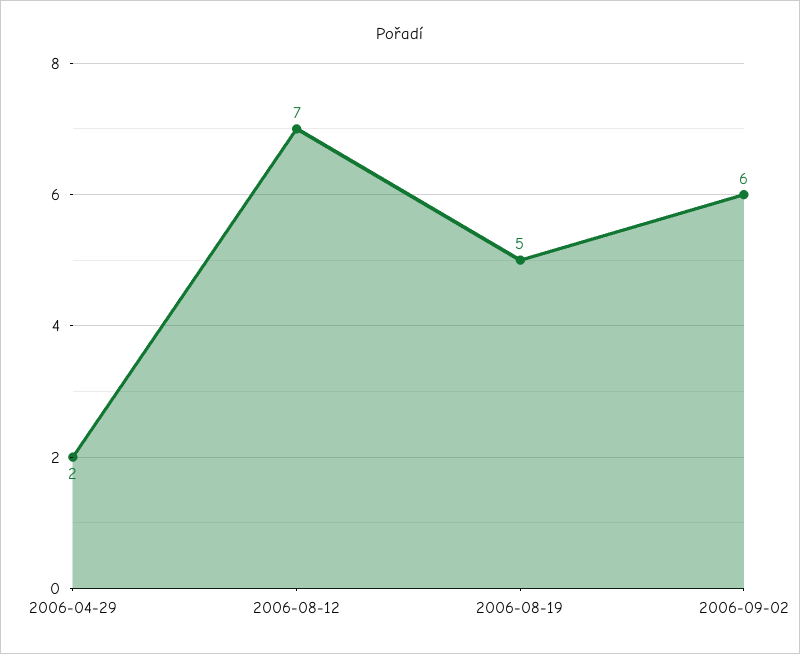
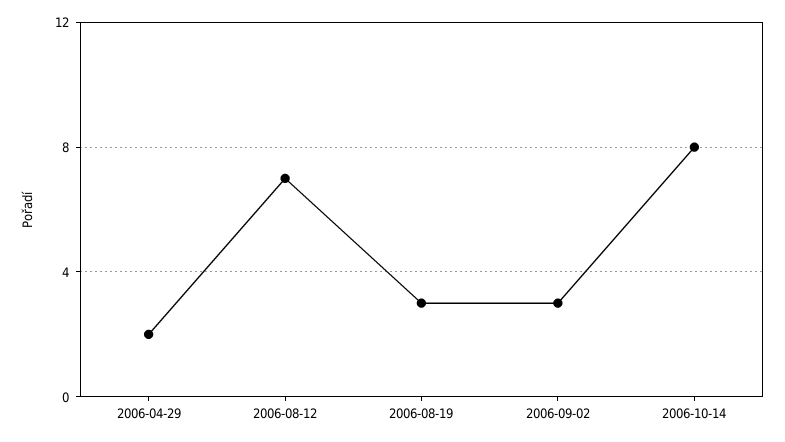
2006-08-19: 5 -> 3
2006-09-02: 6 -> 3
2006-10-14: none -> 8

